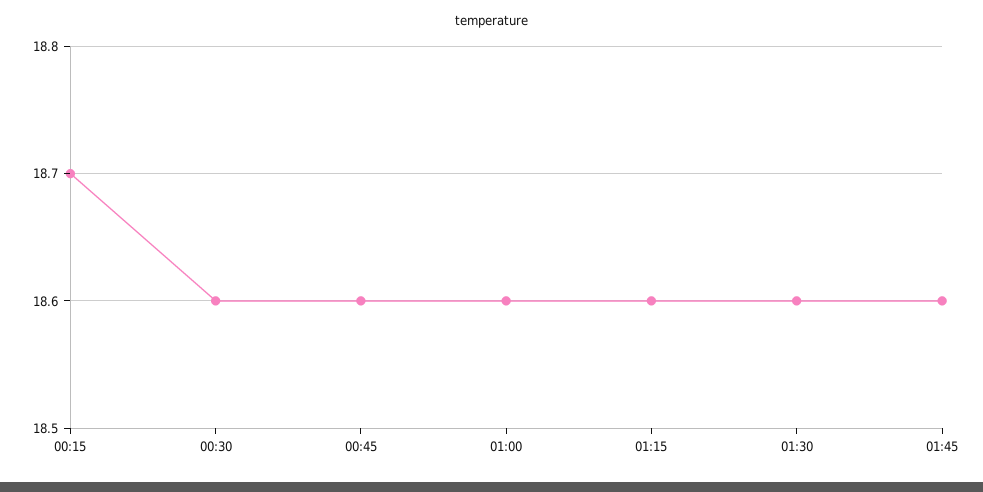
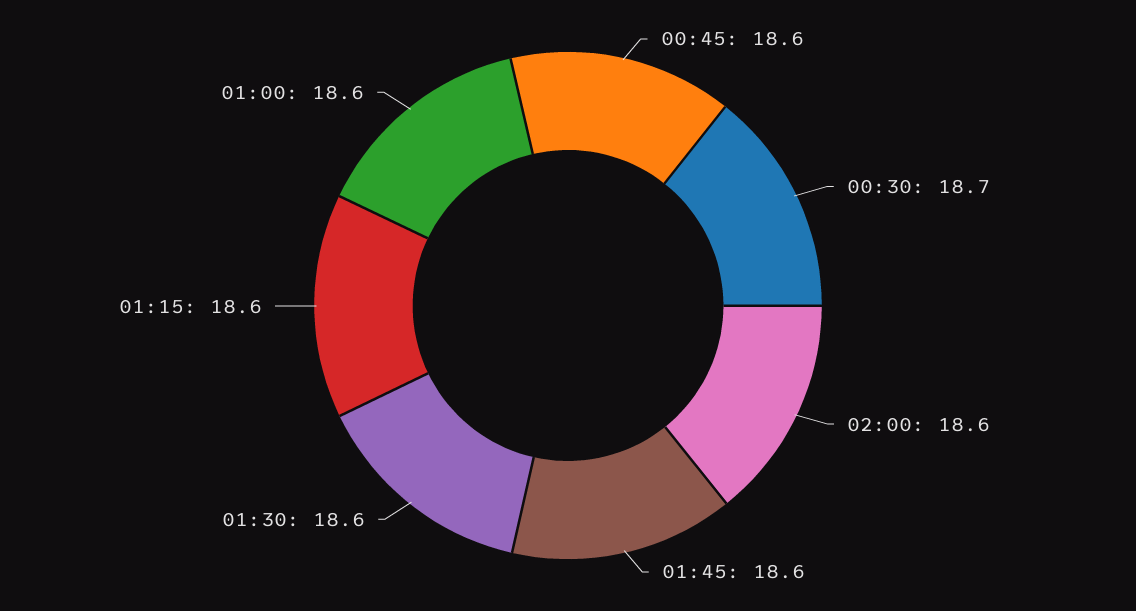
00:15: 18.7 -> none
00:30: 18.6 -> 18.7
02:00: none -> 18.6

